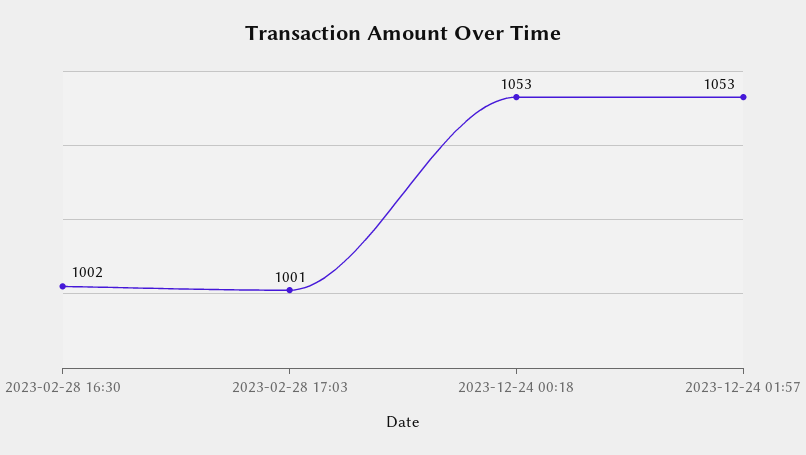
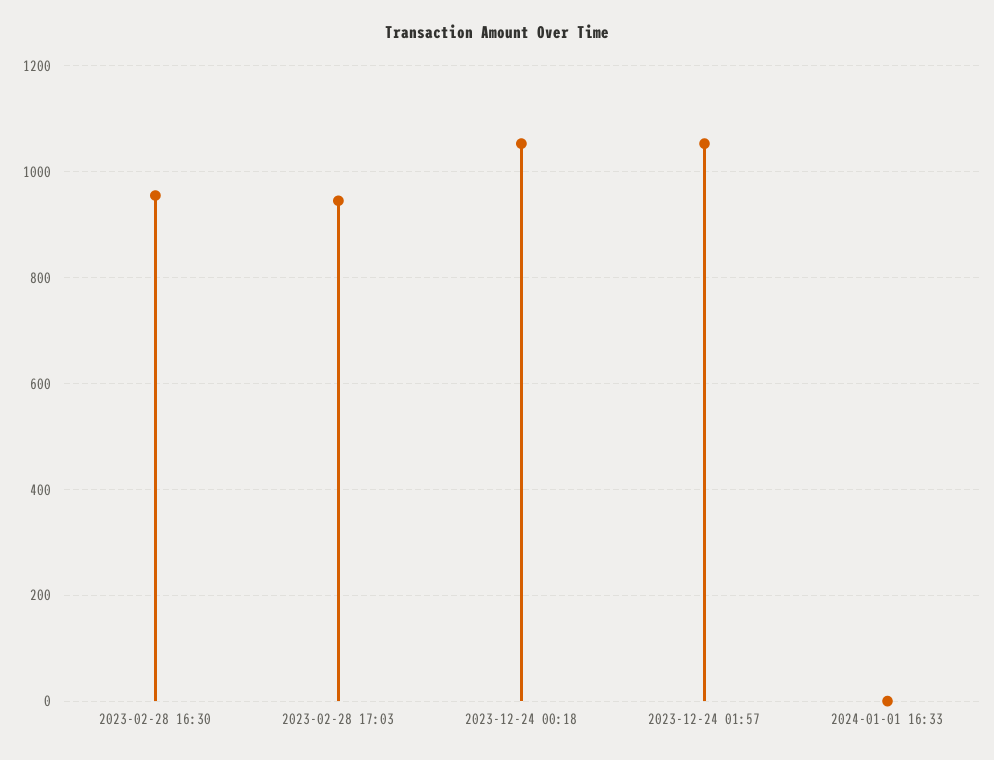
2023-02-28 16:30: 1002 -> 960
2023-02-28 17:03: 1001 -> 940
2024-01-01 16:33: none -> 0

